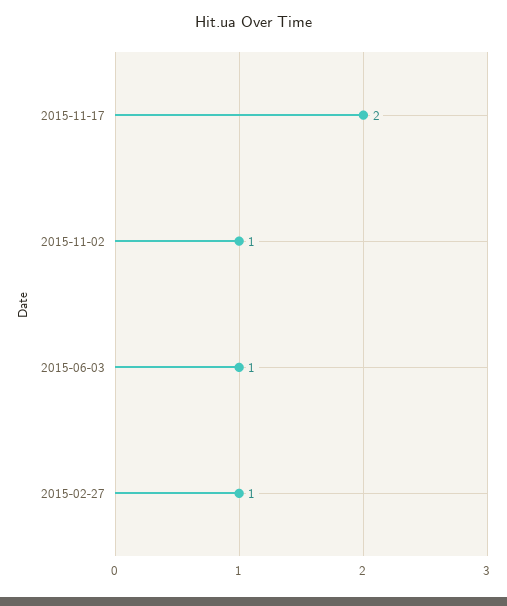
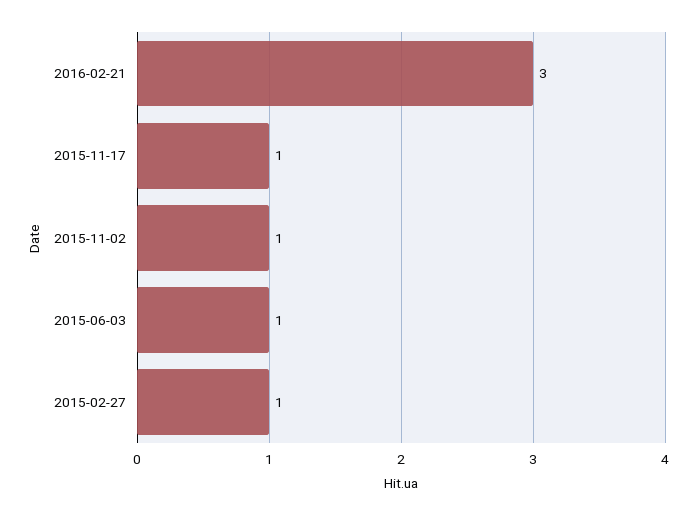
2015-11-17: 2 -> 1
2016-02-21: none -> 3

